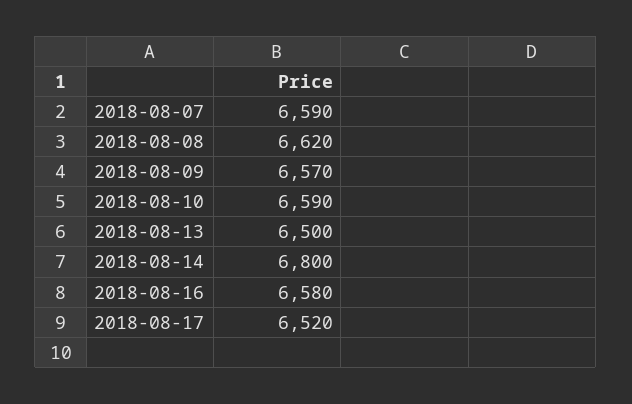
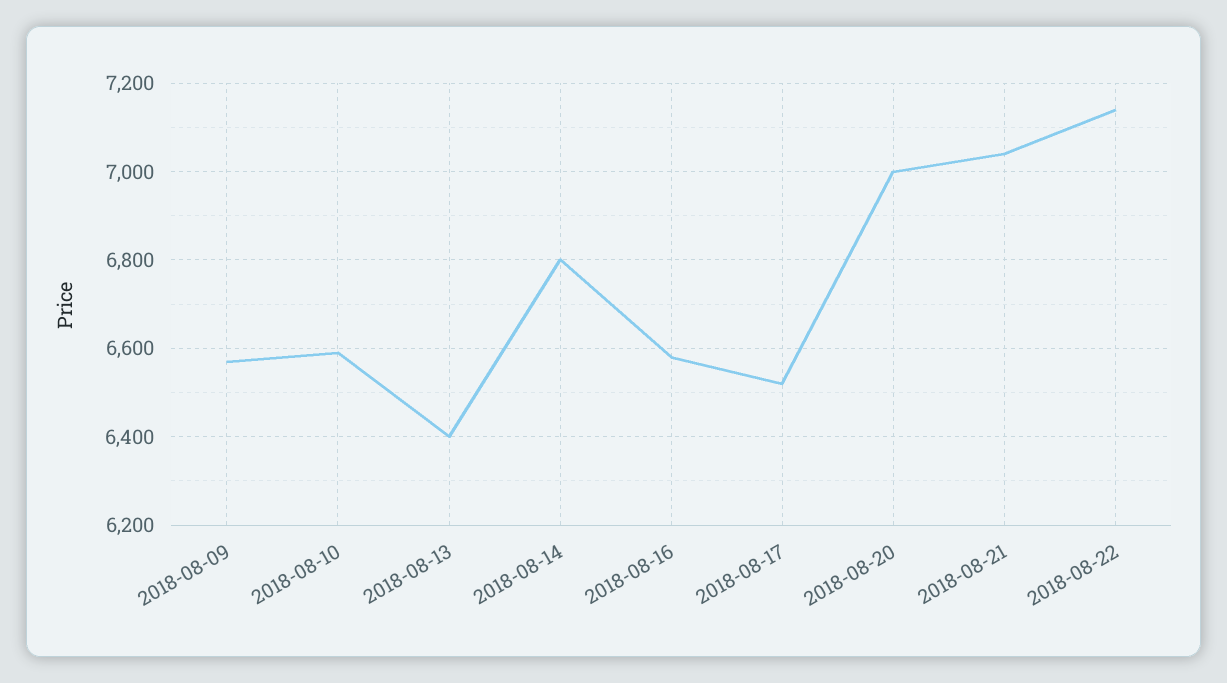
2018-08-07: 6590 -> none
2018-08-08: 6620 -> none
2018-08-13: 6500 -> 6400
2018-08-20: none -> 7000
2018-08-21: none -> 7040
2018-08-22: none -> 7140

